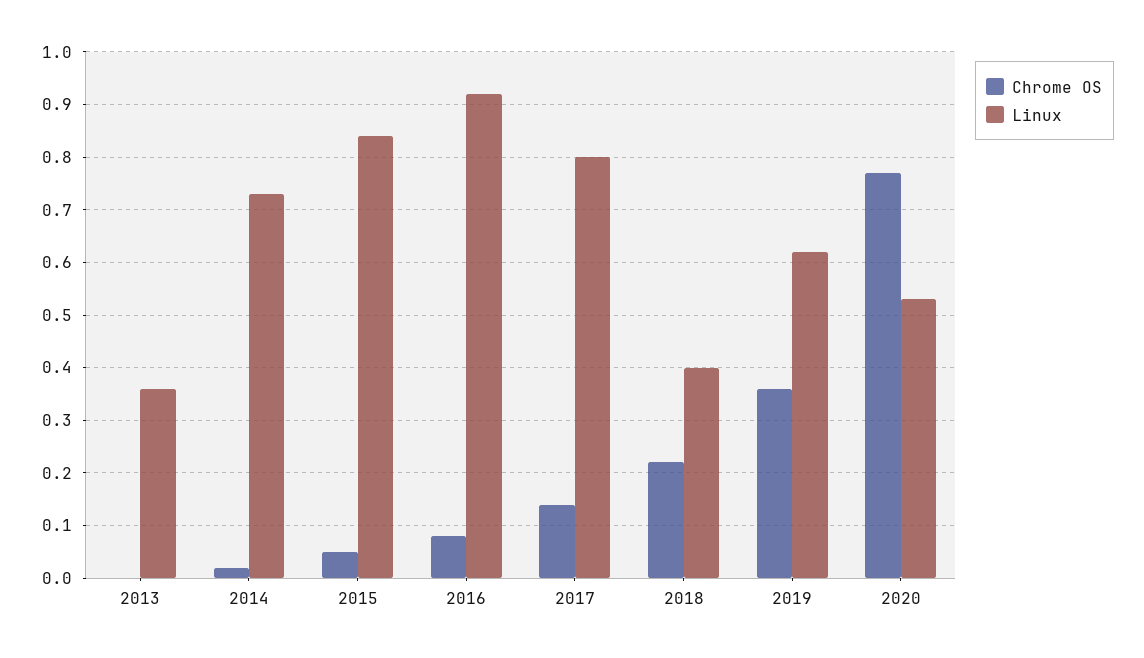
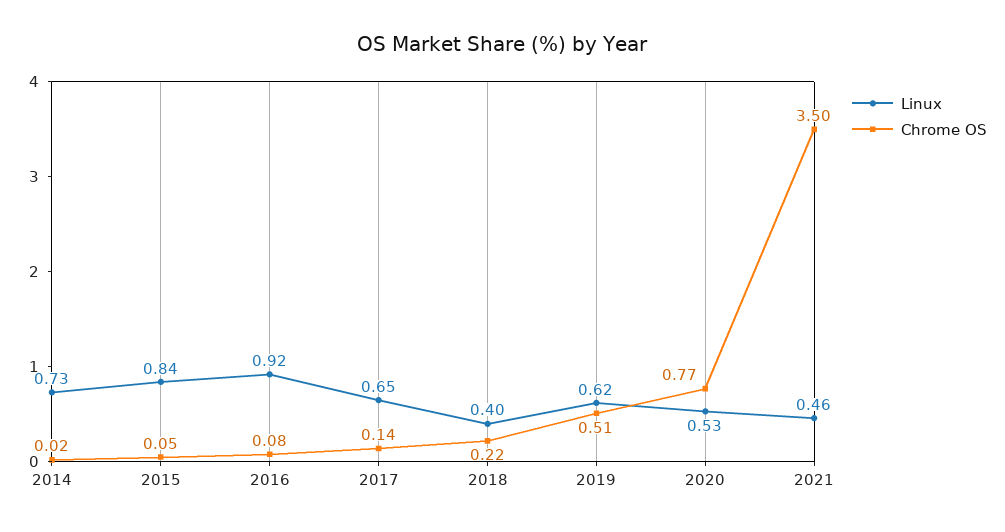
Chrome OS, 2013: 0 -> none
Linux, 2013: 0.35 -> none
Linux, 2017: 0.8 -> 0.65
Chrome OS, 2019: 0.35 -> 0.51
Linux, 2021: none -> 0.46
Chrome OS, 2021: none -> 3.5

